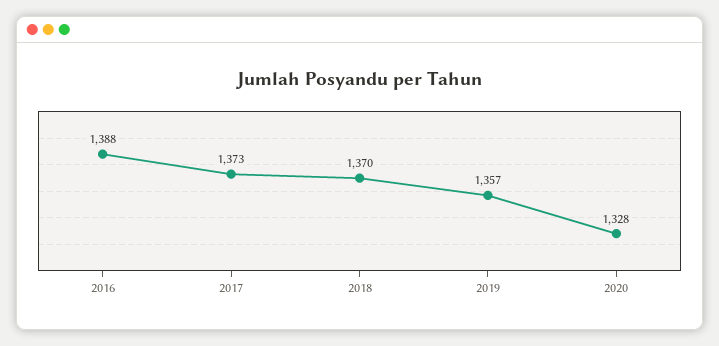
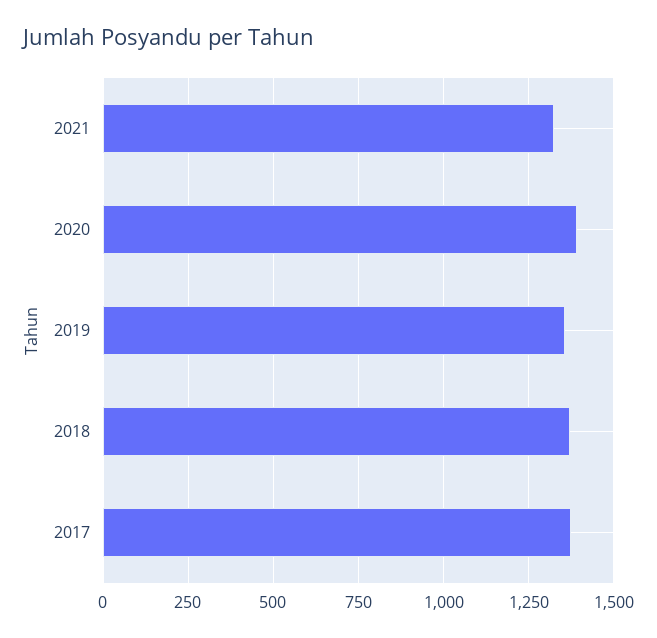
2016: 1388 -> none
2020: 1328 -> 1400
2021: none -> 1325

